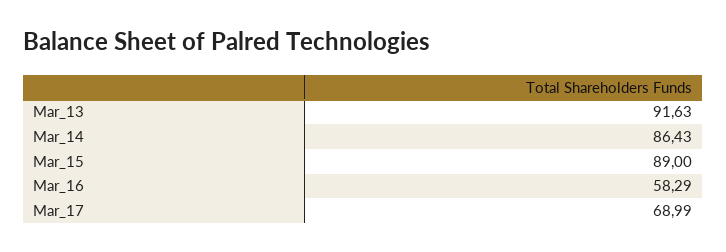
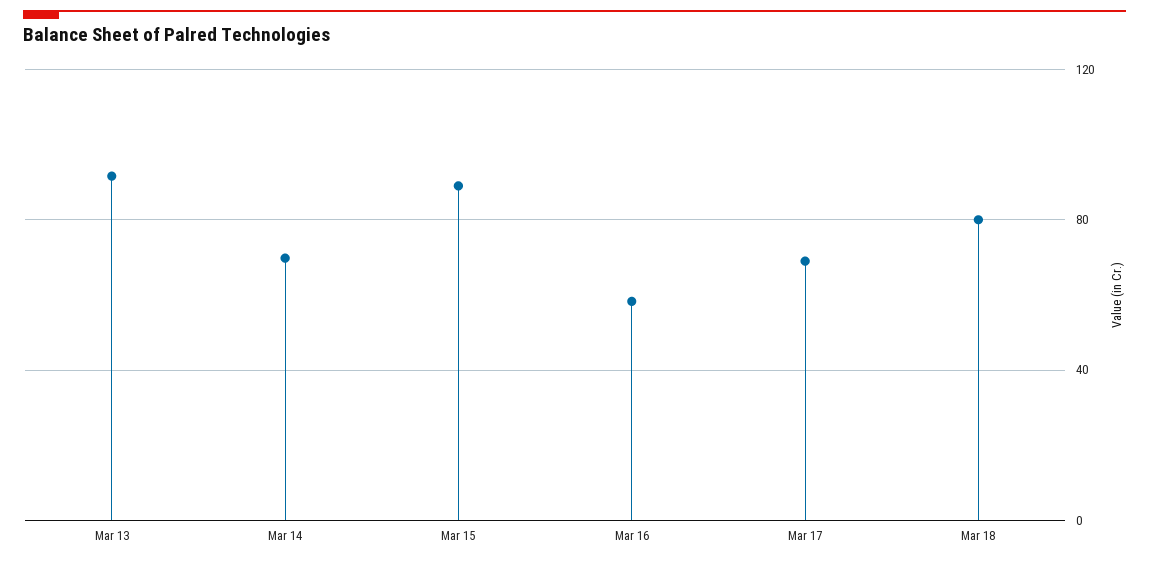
Mar_14: 86.43 -> 70
Mar 18: none -> 80

